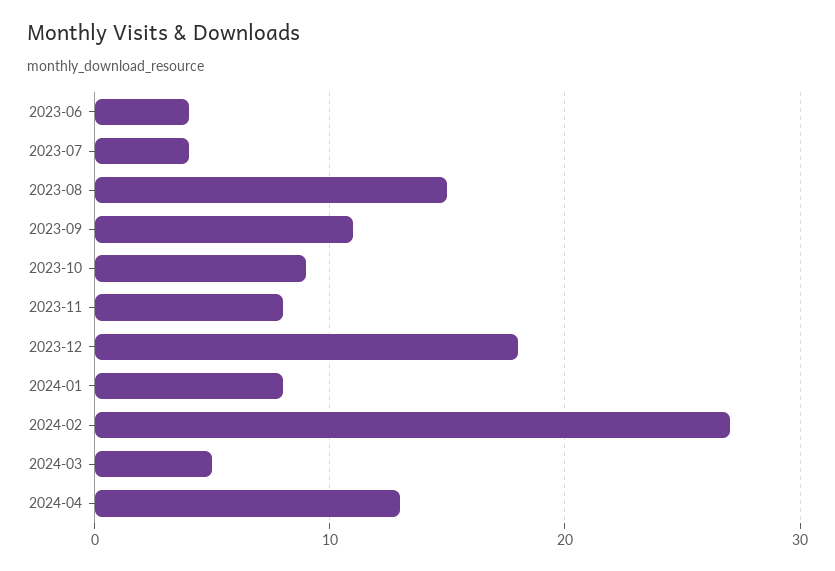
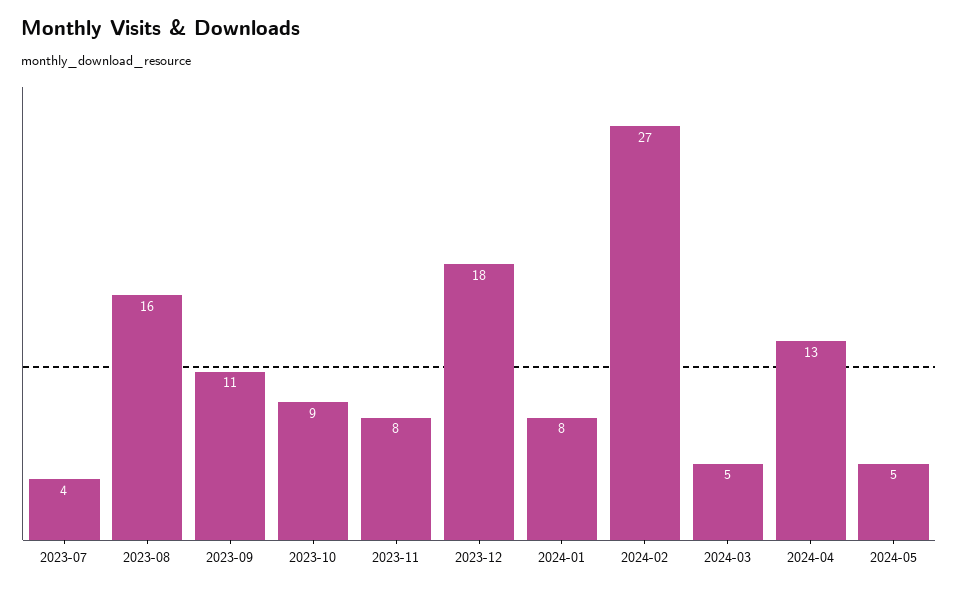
2023-06: 4 -> none
2023-08: 15 -> 16
2024-05: none -> 5

